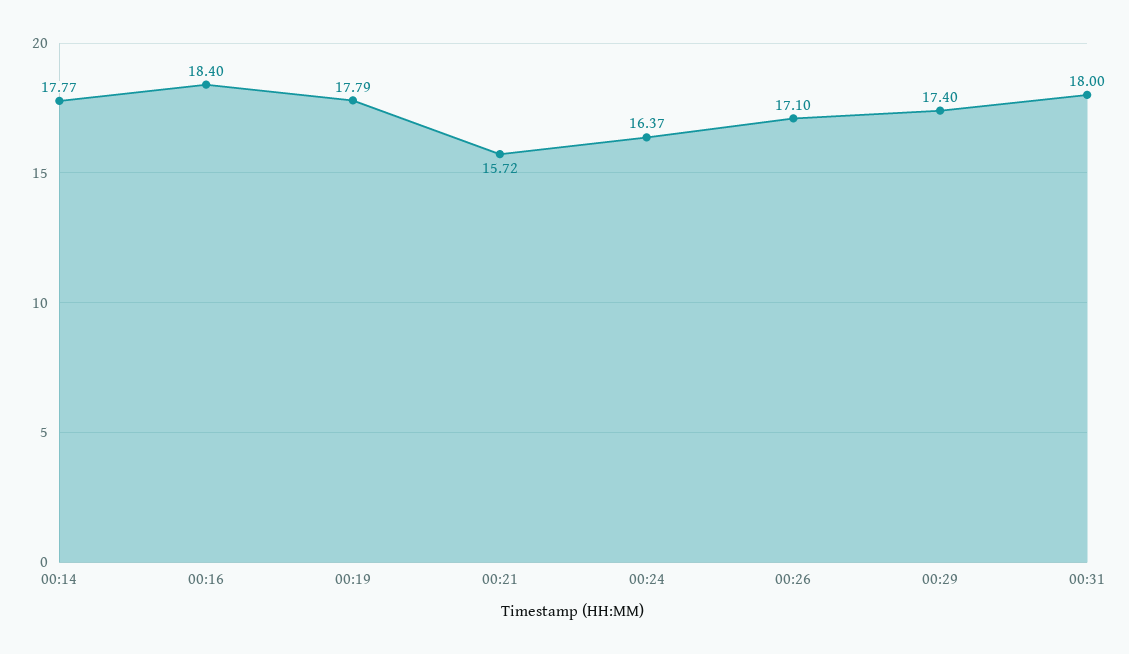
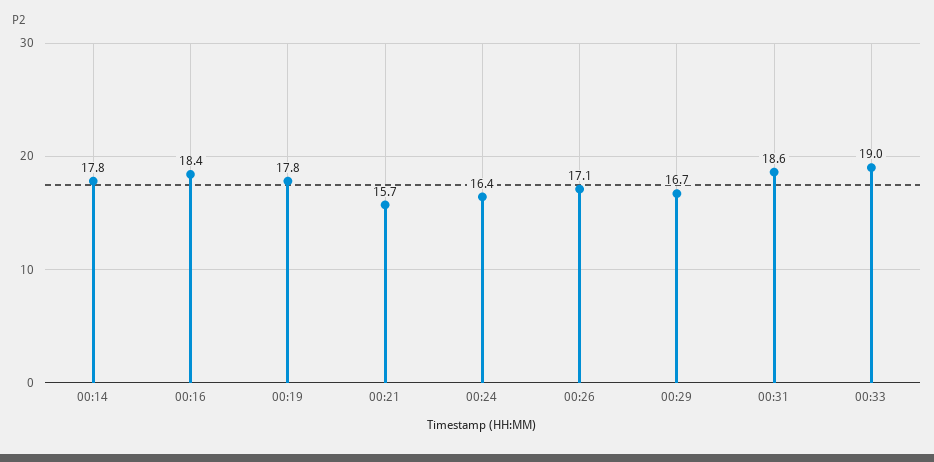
00:29: 17.4 -> 16.7
00:31: 18 -> 18.6
00:33: none -> 19

